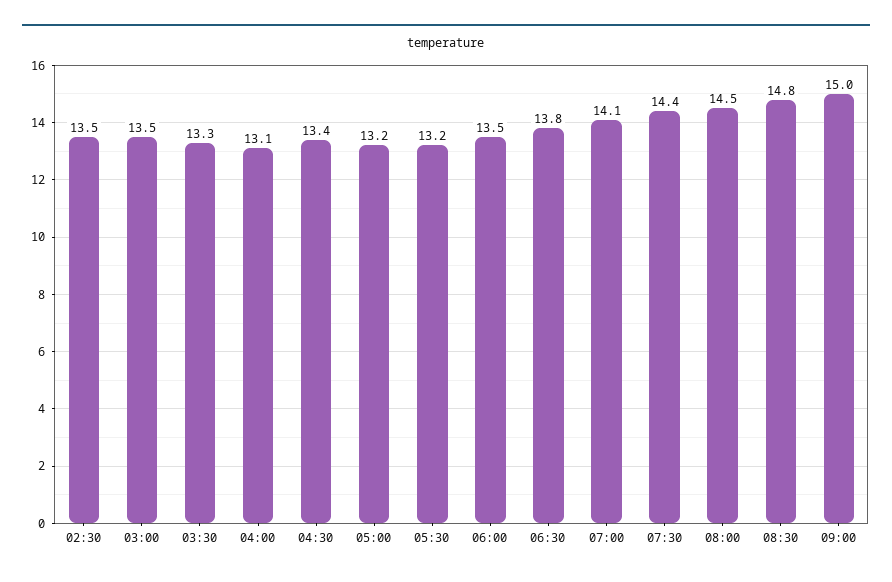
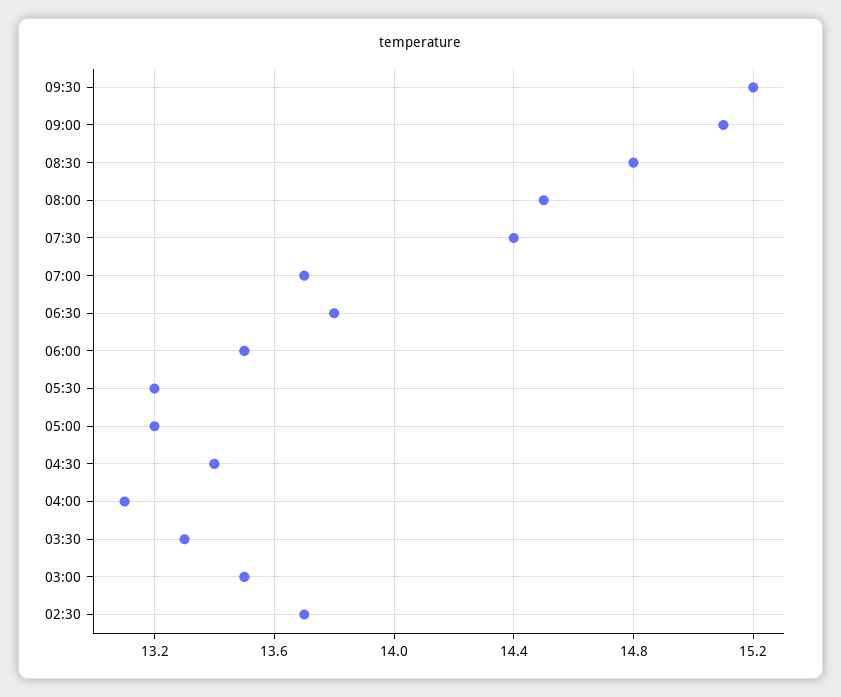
02:30: 13.5 -> 13.7
07:00: 14.1 -> 13.7
09:00: 15 -> 15.1
09:30: none -> 15.2

